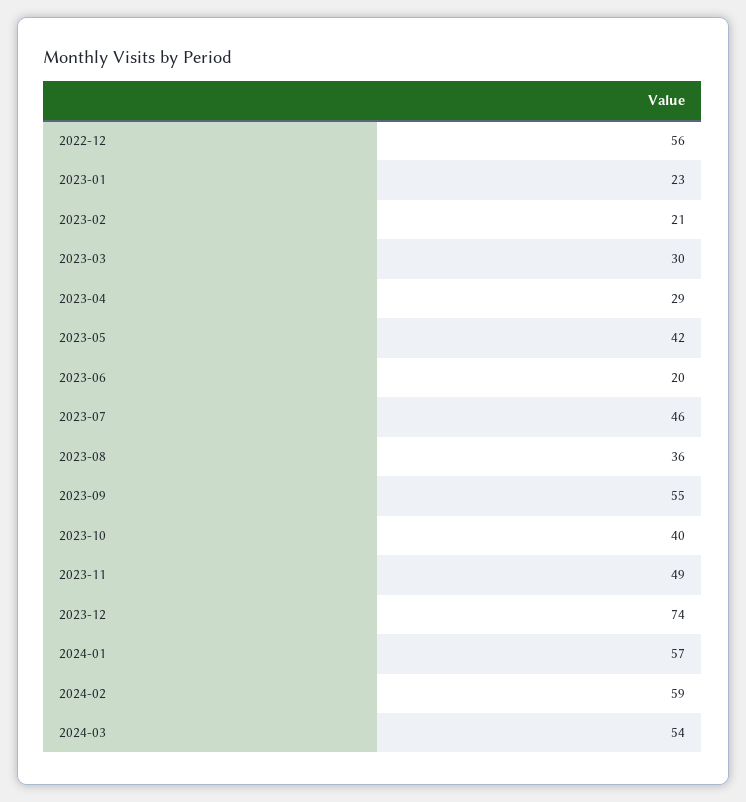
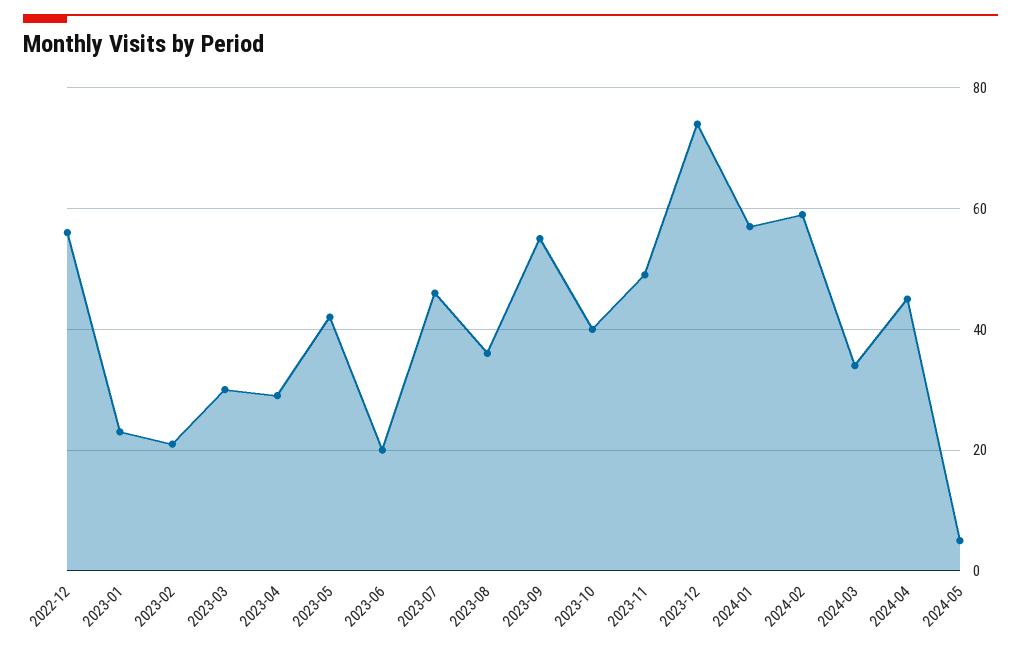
2024-03: 54 -> 35
2024-04: none -> 45
2024-05: none -> 5

